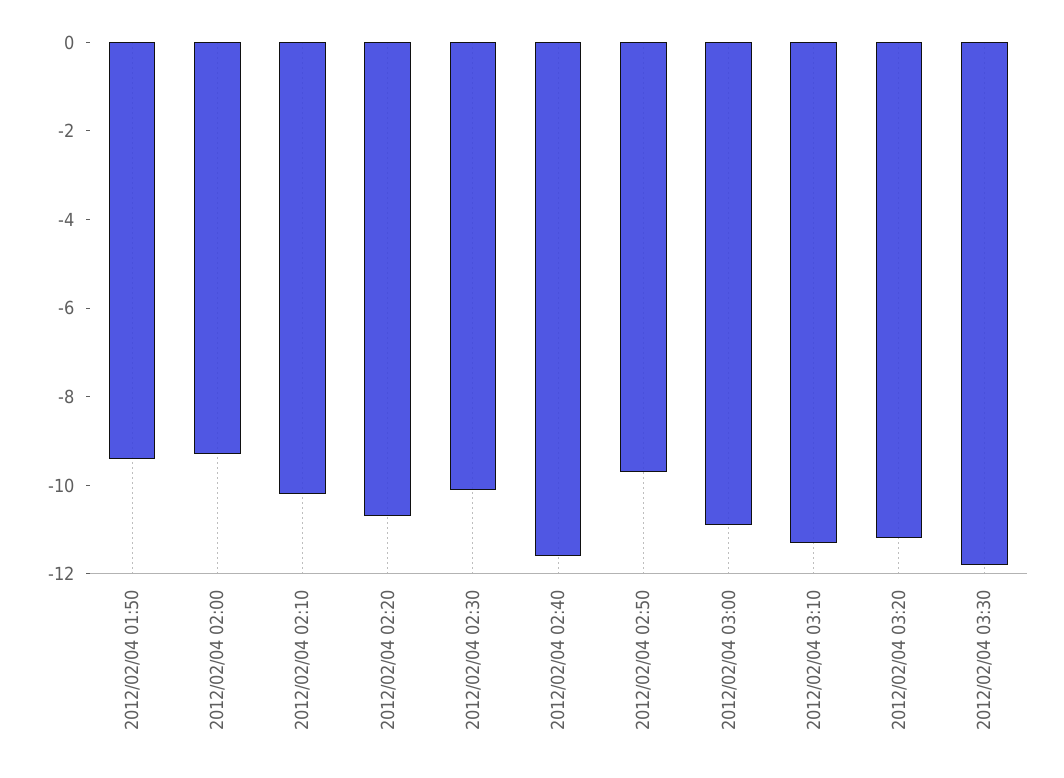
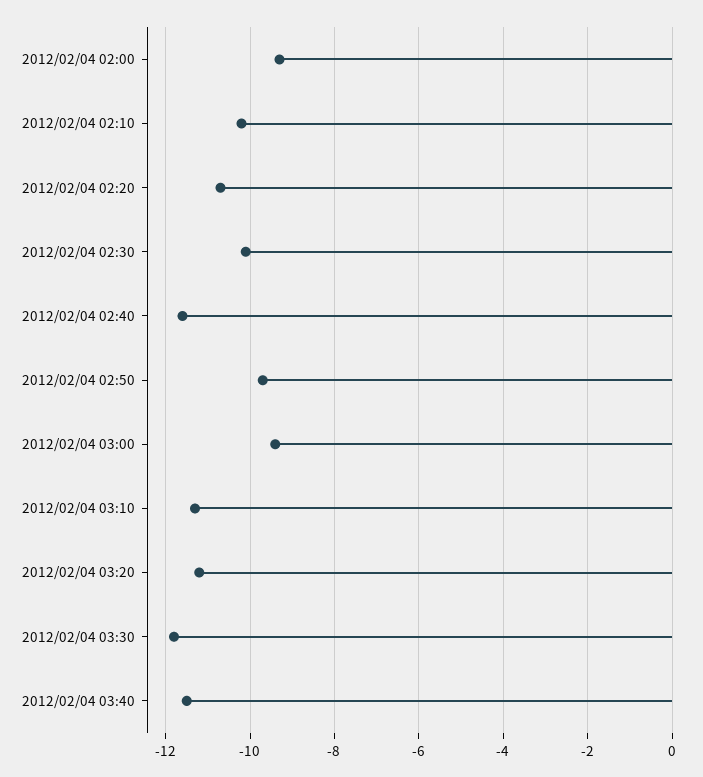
2012/02/04 01:50: -9.5 -> none
2012/02/04 03:00: -11 -> -9.5
2012/02/04 03:40: none -> -11.5

